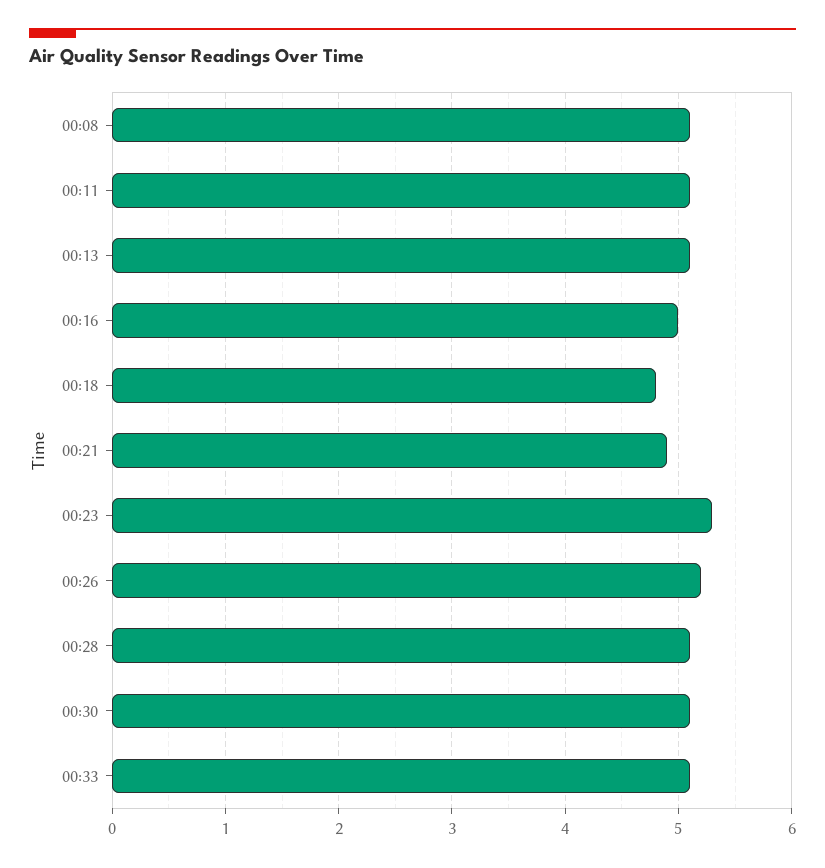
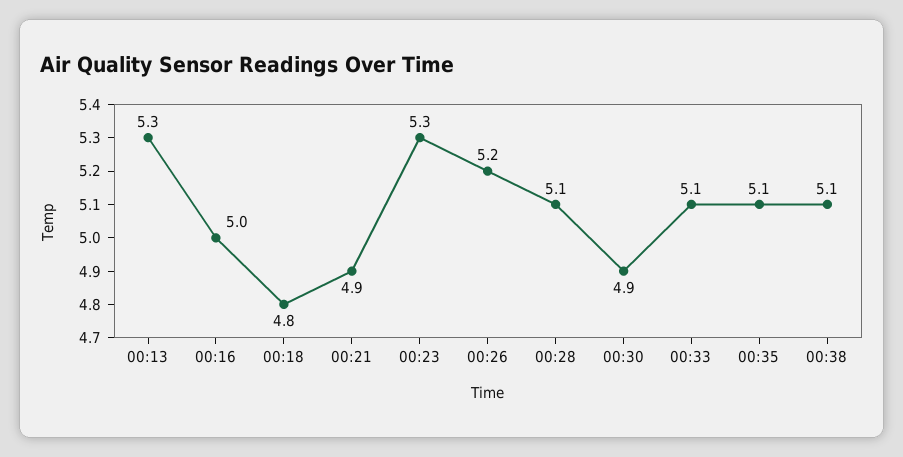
00:08: 5.1 -> none
00:11: 5.1 -> none
00:13: 5.1 -> 5.3
00:30: 5.1 -> 4.9
00:35: none -> 5.1
00:38: none -> 5.1

